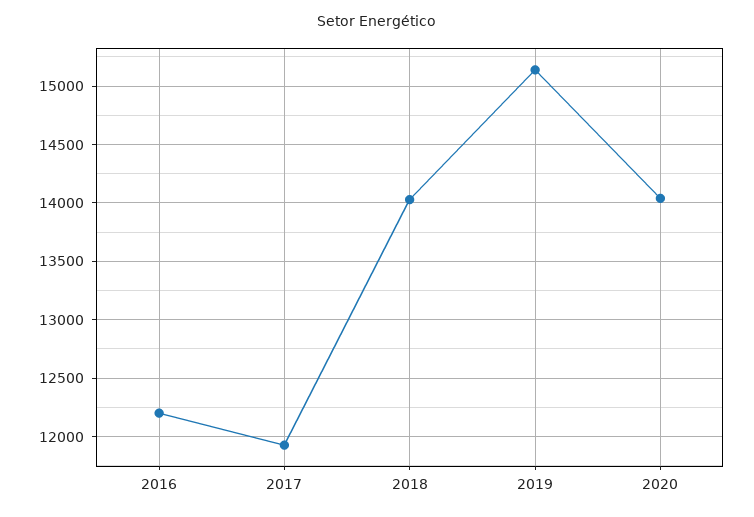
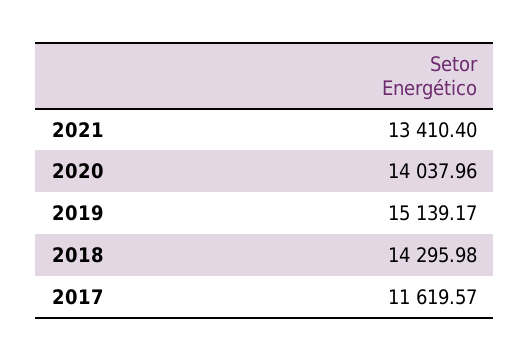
2016: 12200 -> none
2017: 11900 -> 11619.57
2018: 14000 -> 14295.98
2021: none -> 13410.4

